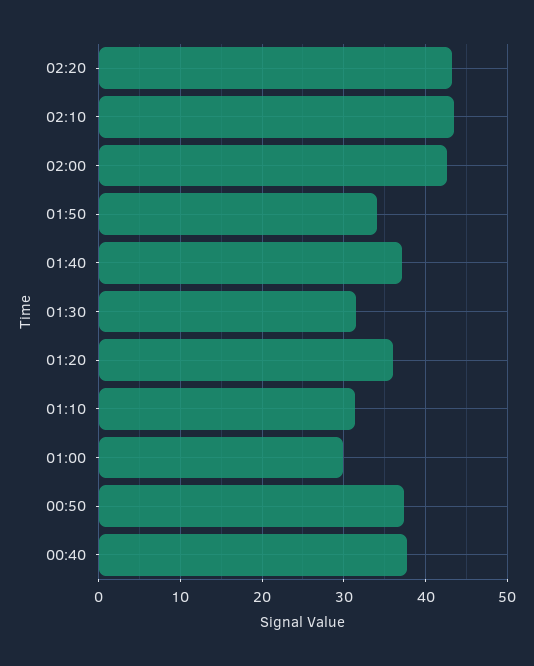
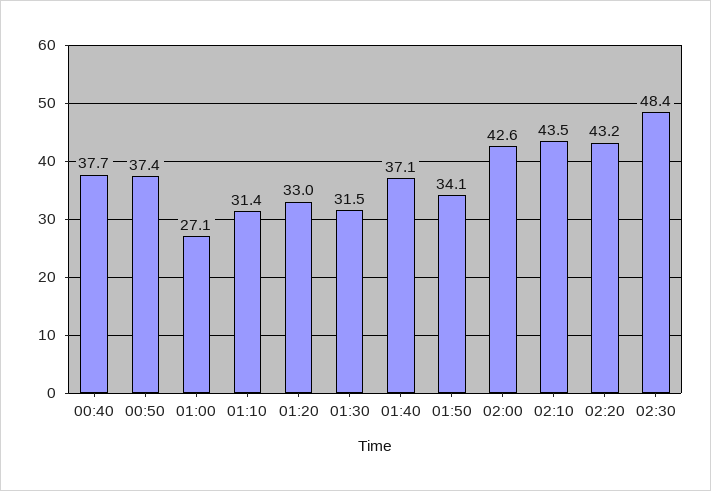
01:20: 36 -> 33
01:00: 30 -> 27.1
02:30: none -> 48.4

